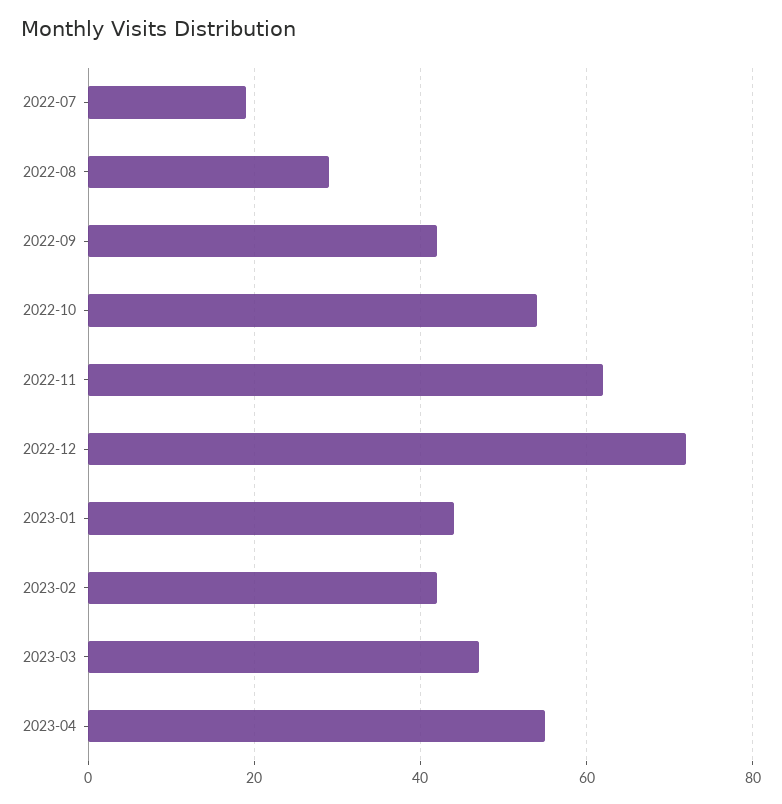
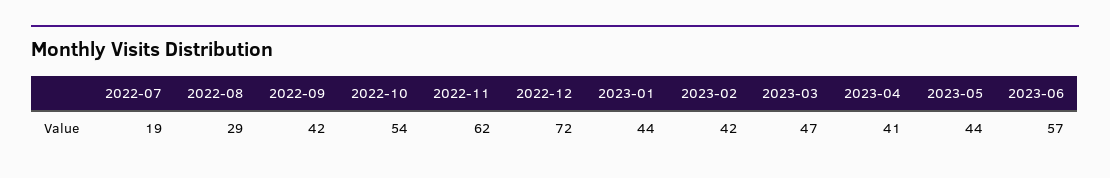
2023-04: 55 -> 41
2023-05: none -> 44
2023-06: none -> 57

